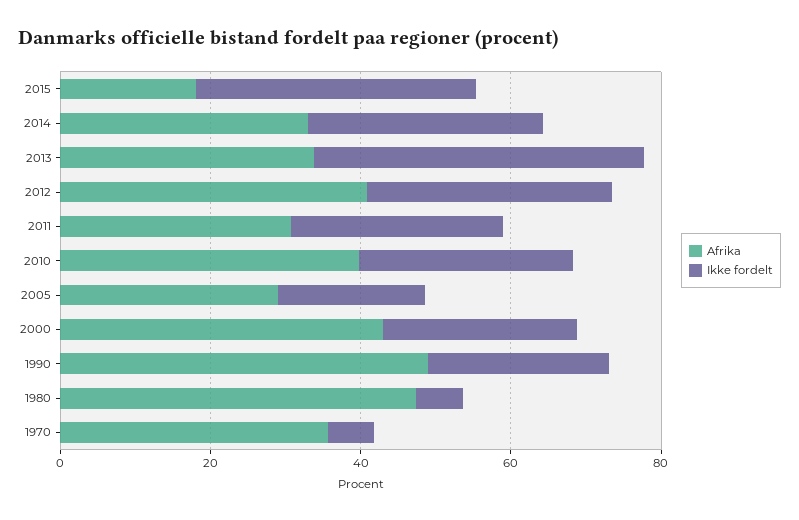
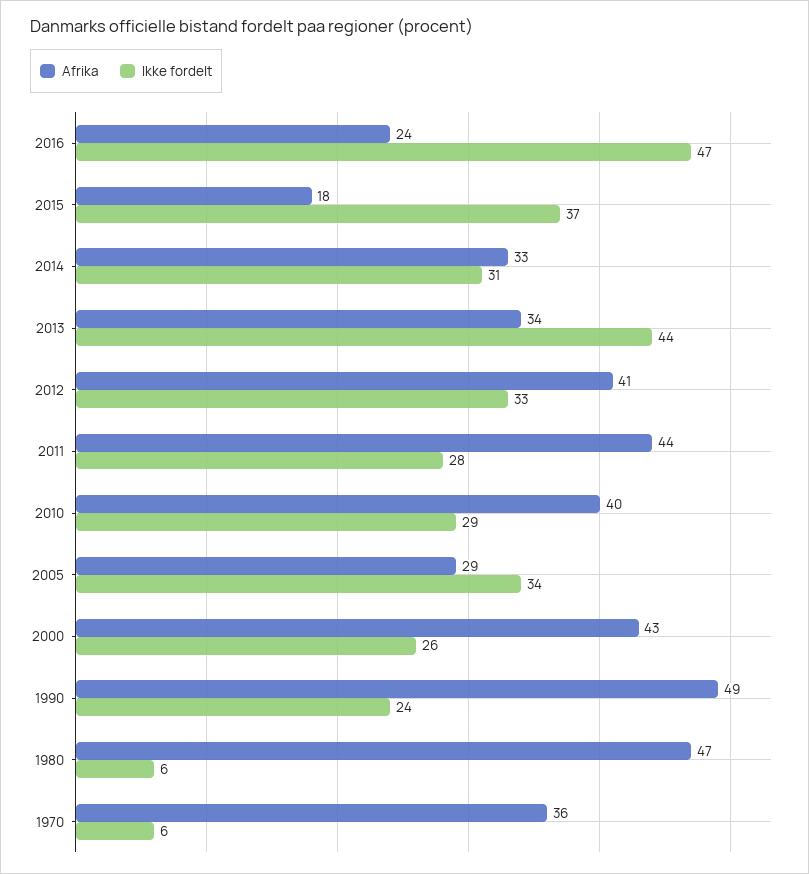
Afrika, 2011: 30 -> 44
Ikke fordelt, 2005: 20 -> 34
Afrika, 2016: none -> 24
Ikke fordelt, 2016: none -> 47

